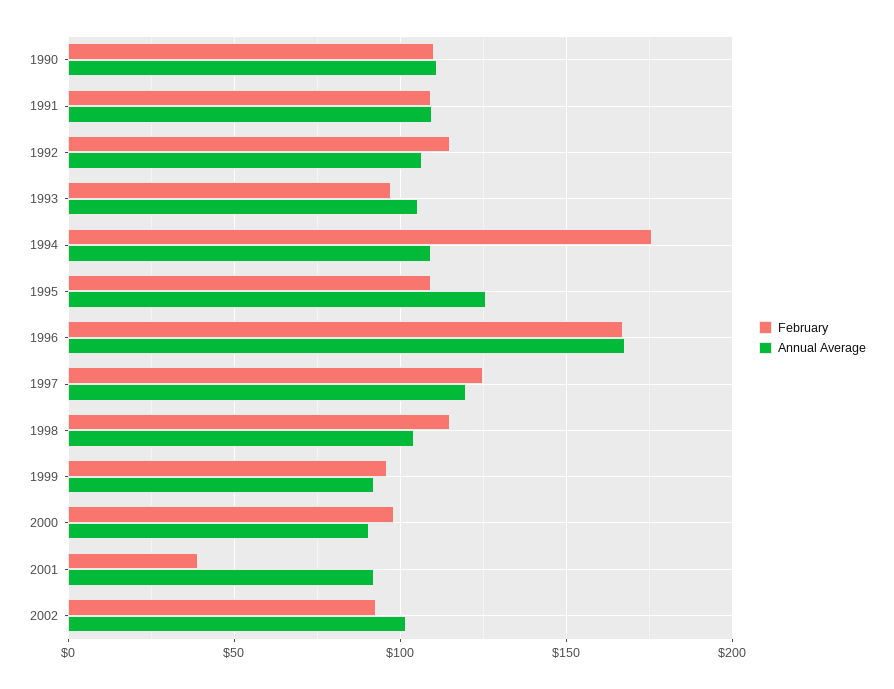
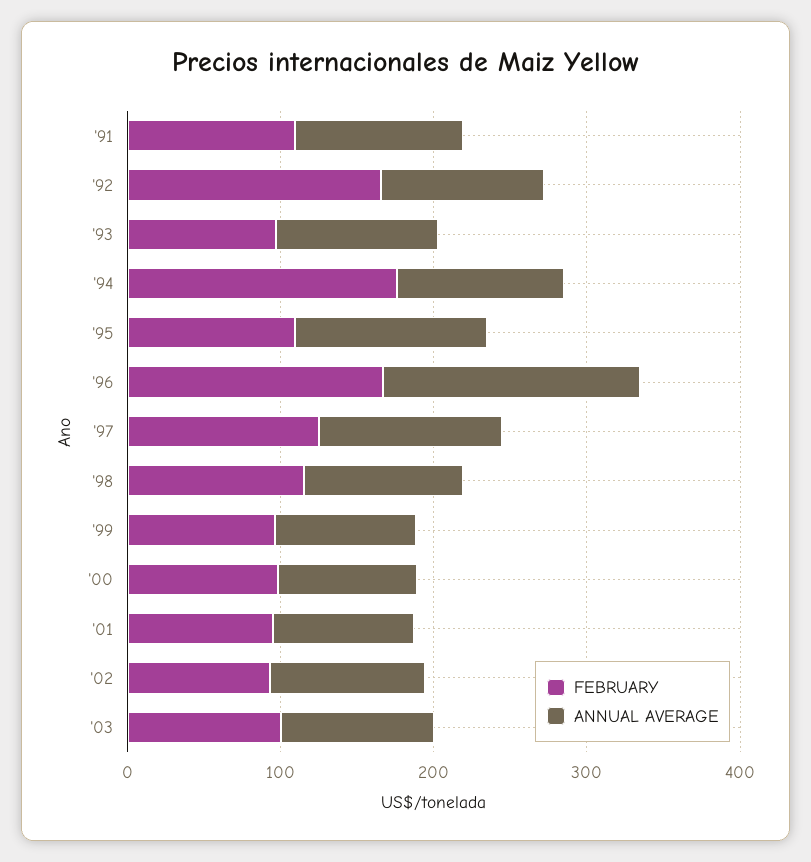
February, 1990: 110 -> none
Annual Average, 1990: 110 -> none
February, 1992: 115 -> 160
February, 2001: 40 -> 100
February, '03: none -> 100
Annual Average, '03: none -> 100

